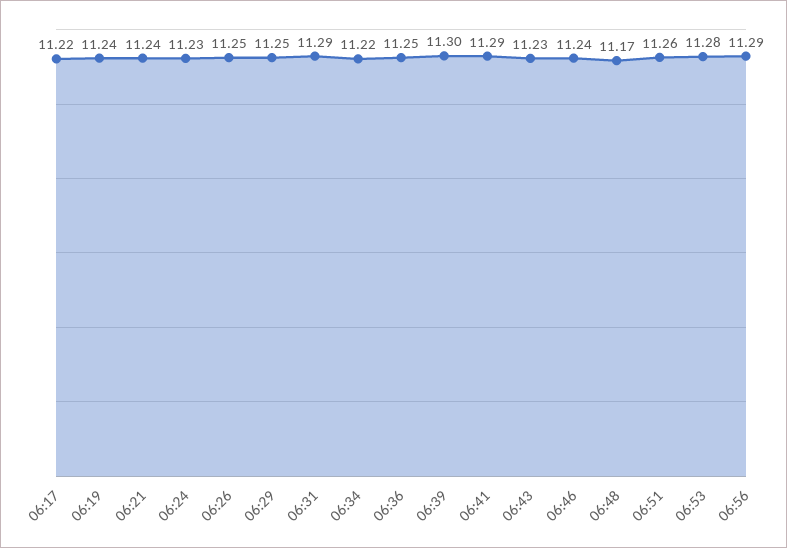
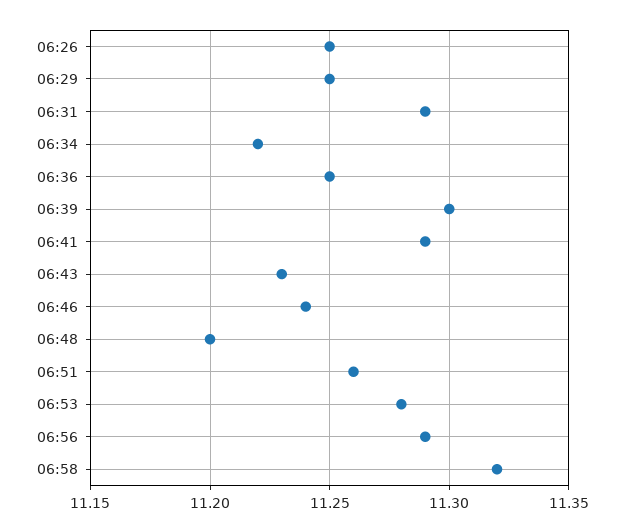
06:17: 11.22 -> none
06:19: 11.24 -> none
06:21: 11.24 -> none
06:24: 11.23 -> none
06:48: 11.17 -> 11.2
06:58: none -> 11.32

